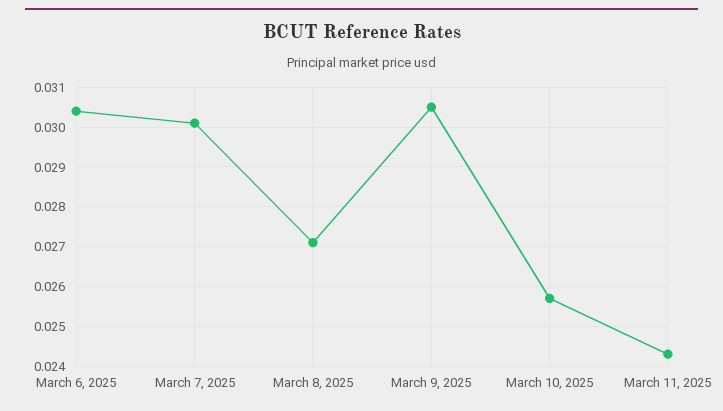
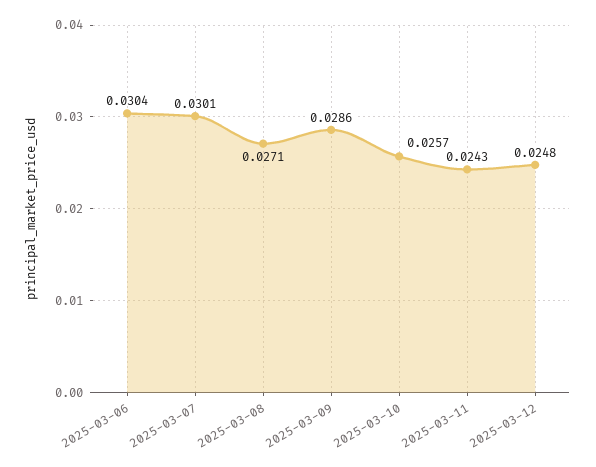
March 9, 2025: 0.0305 -> 0.0286
2025-03-12: none -> 0.0248

